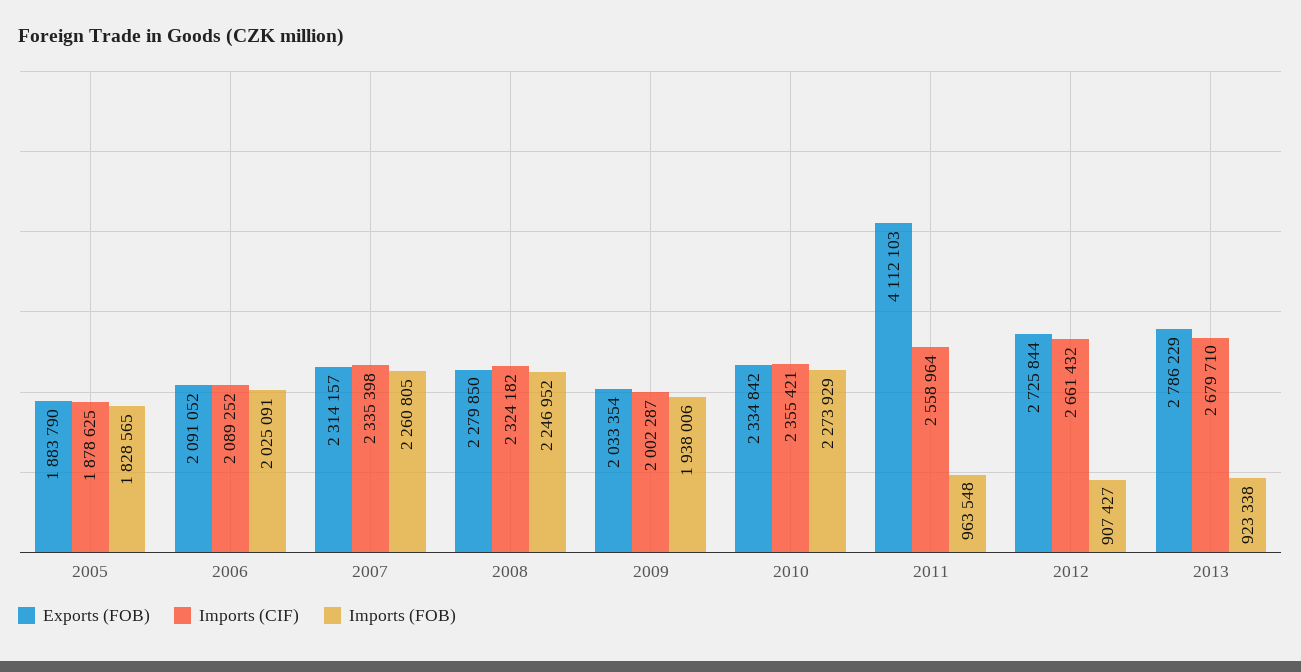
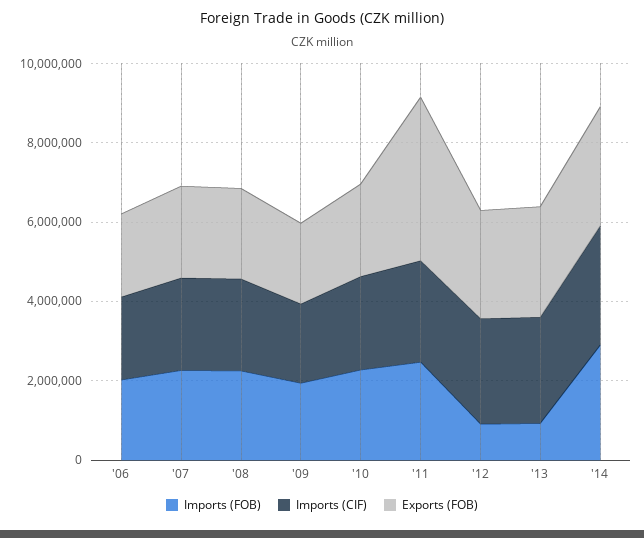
Exports (FOB), 2005: 1883790 -> none
Imports (CIF), 2005: 1878625 -> none
Imports (FOB), 2005: 1828565 -> none
Imports (FOB), 2011: 963548 -> 2500000
Imports (FOB), '14: none -> 3000000
Imports (CIF), '14: none -> 3000000
Exports (FOB), '14: none -> 3000000

